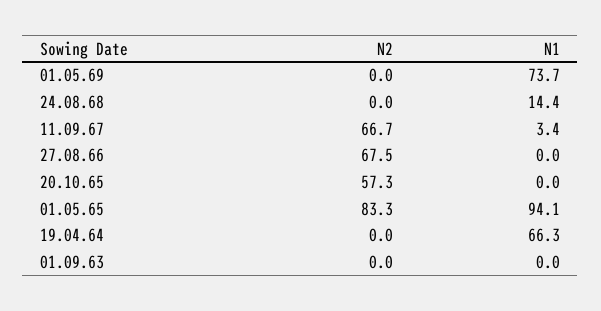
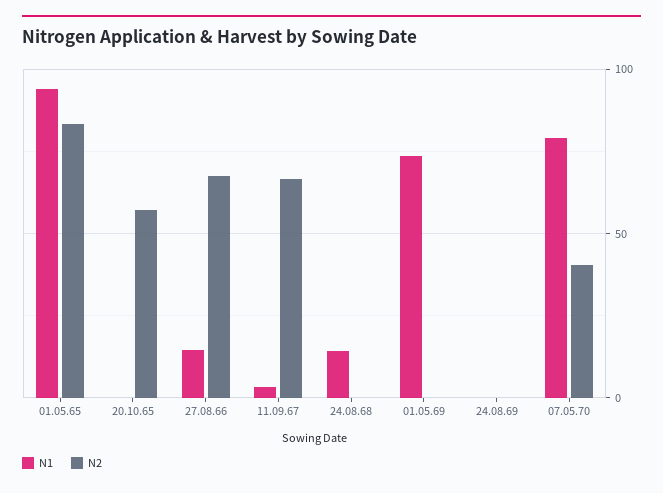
N1, 27.08.66: 0 -> 15
N2, 19.04.64: 0 -> none
N1, 19.04.64: 66.3 -> none
N2, 01.09.63: 0 -> none
N1, 01.09.63: 0 -> none
N1, 24.08.69: none -> 0
N2, 24.08.69: none -> 0
N1, 07.05.70: none -> 80
N2, 07.05.70: none -> 40

